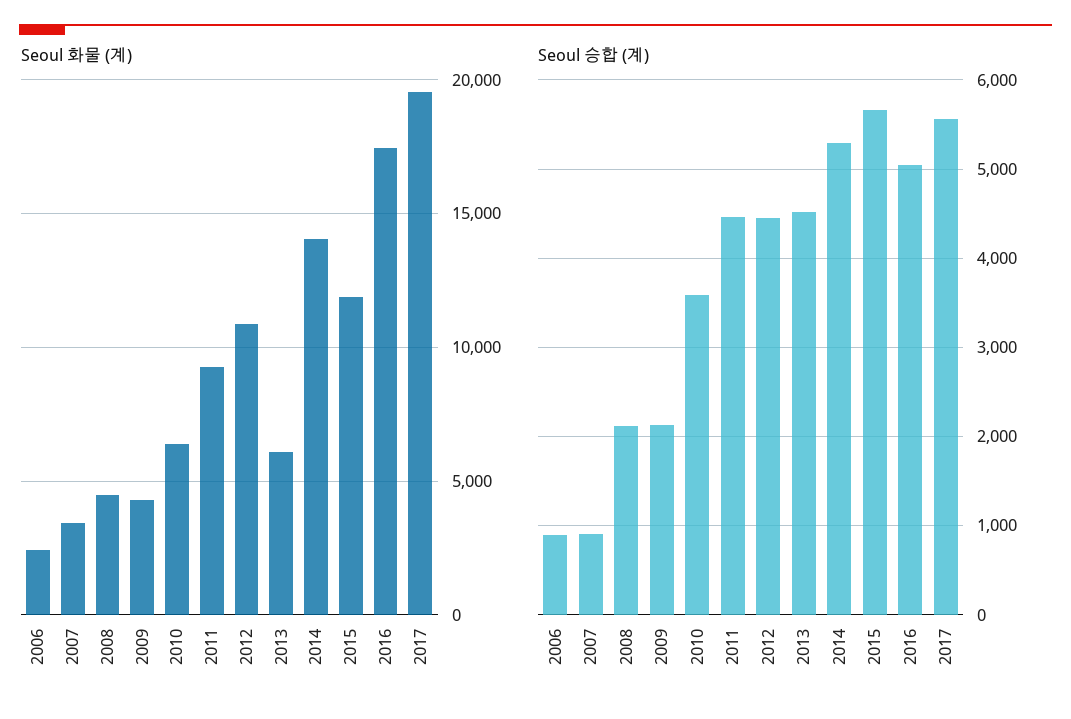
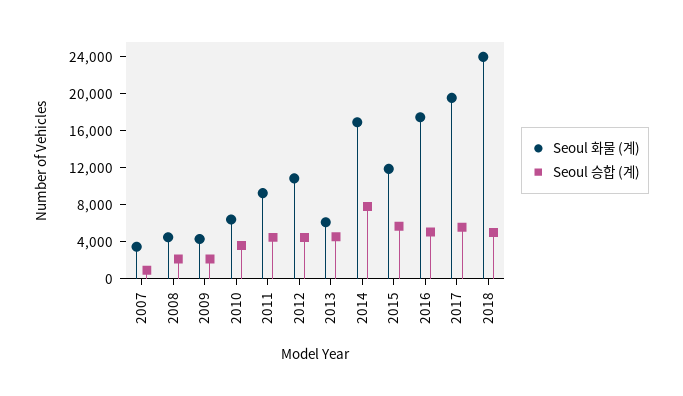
Seoul 화물 (계), 2006: 2500 -> none
Seoul 화물 (계), 2014: 14000 -> 17000
Seoul 승합 (계), 2006: 900 -> none
Seoul 승합 (계), 2014: 5300 -> 8000
Seoul 화물 (계), 2018: none -> 24000
Seoul 승합 (계), 2018: none -> 5000

